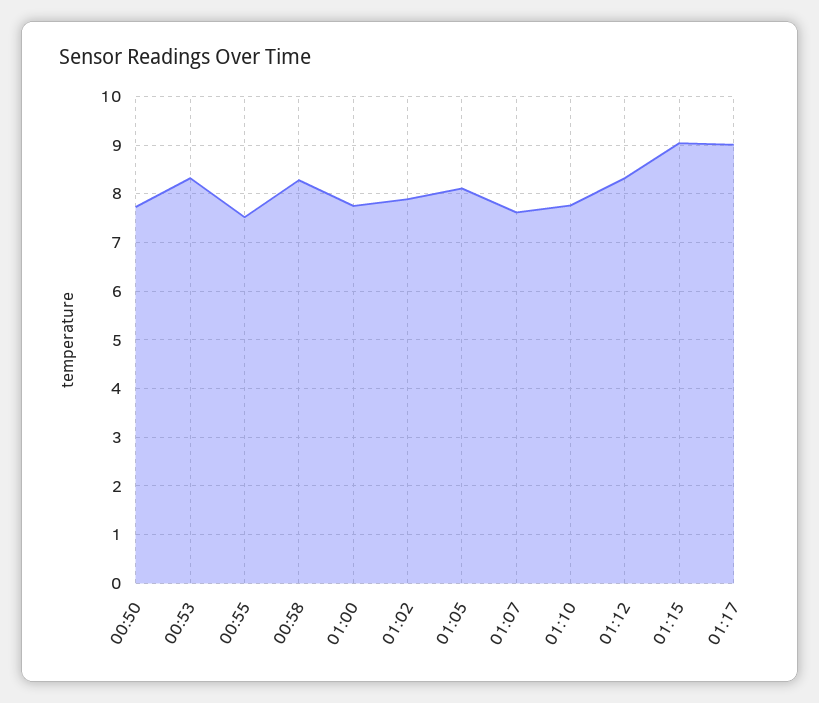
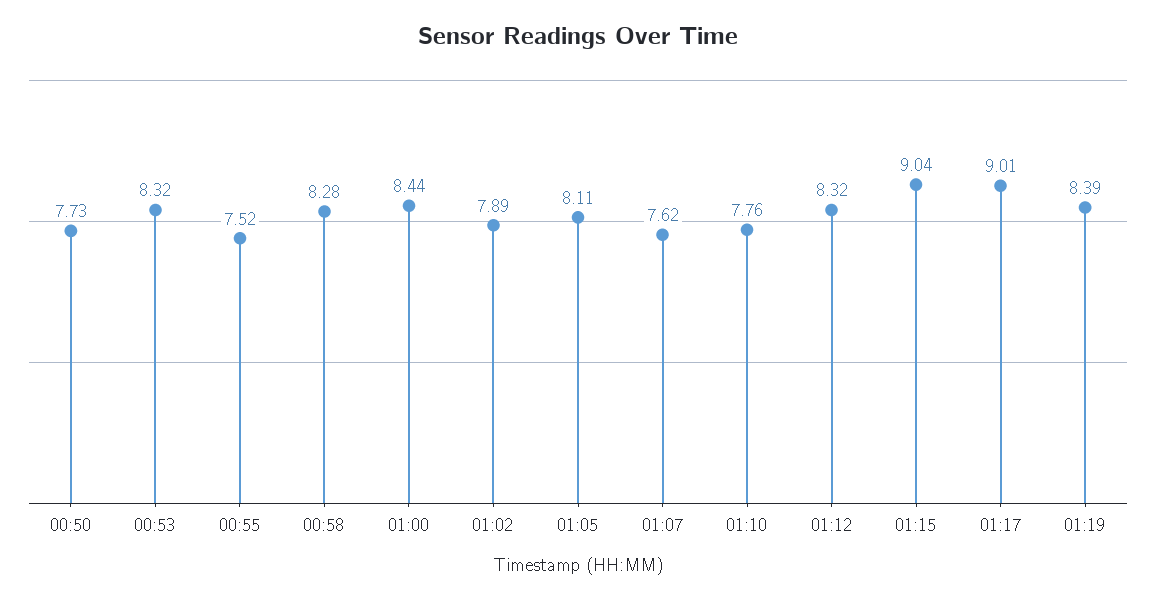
01:00: 7.8 -> 8.44
01:19: none -> 8.39

